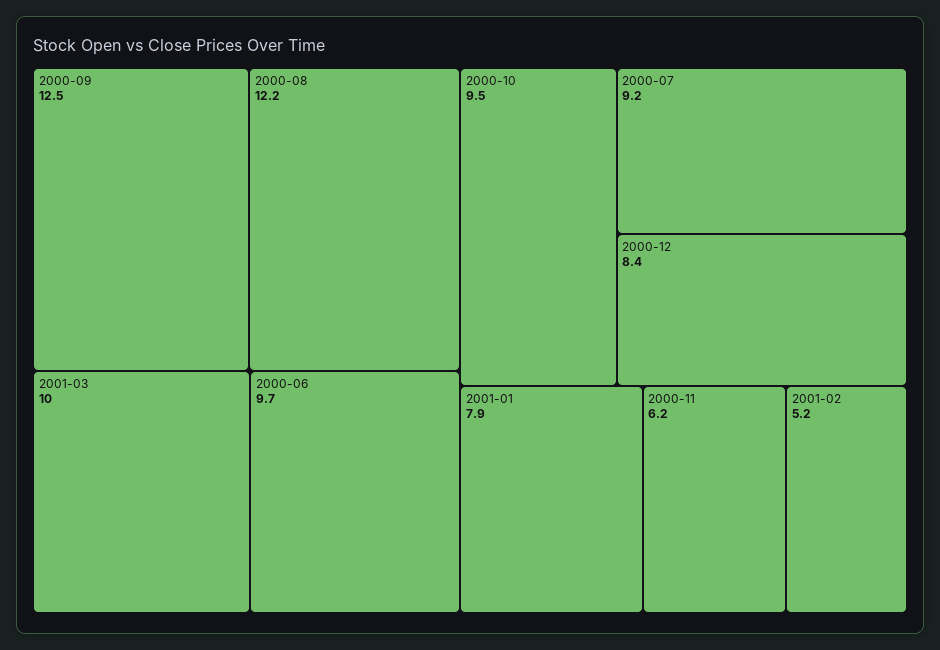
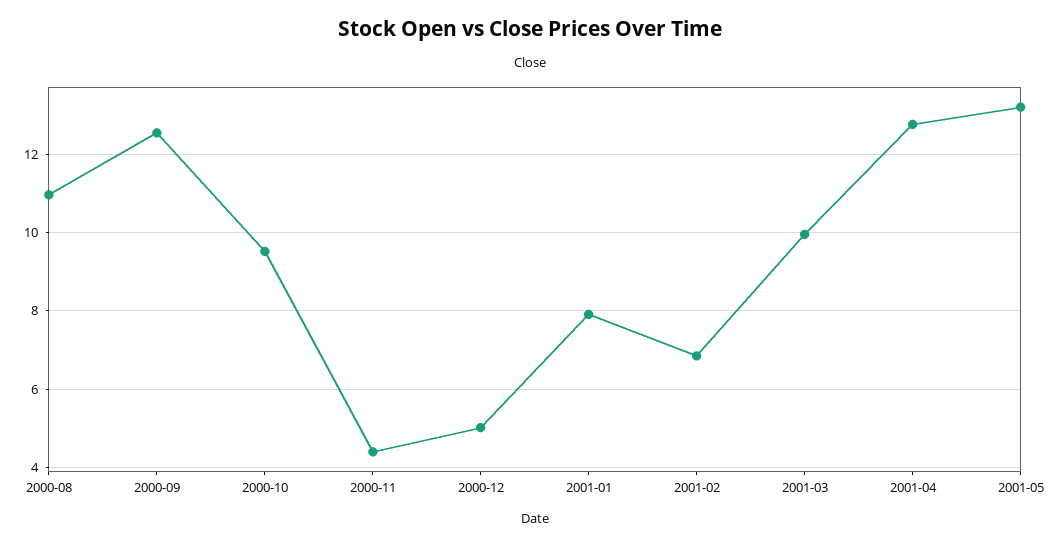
2000-08: 12.2 -> 11
2000-06: 9.7 -> none
2000-07: 9.2 -> none
2000-12: 8.4 -> 5
2000-11: 6.2 -> 4.4
2001-02: 5.2 -> 6.8
2001-04: none -> 12.8
2001-05: none -> 13.2

